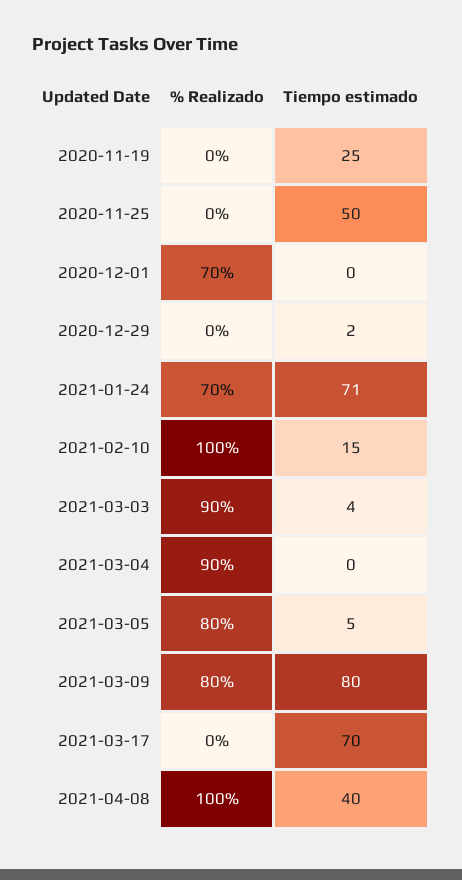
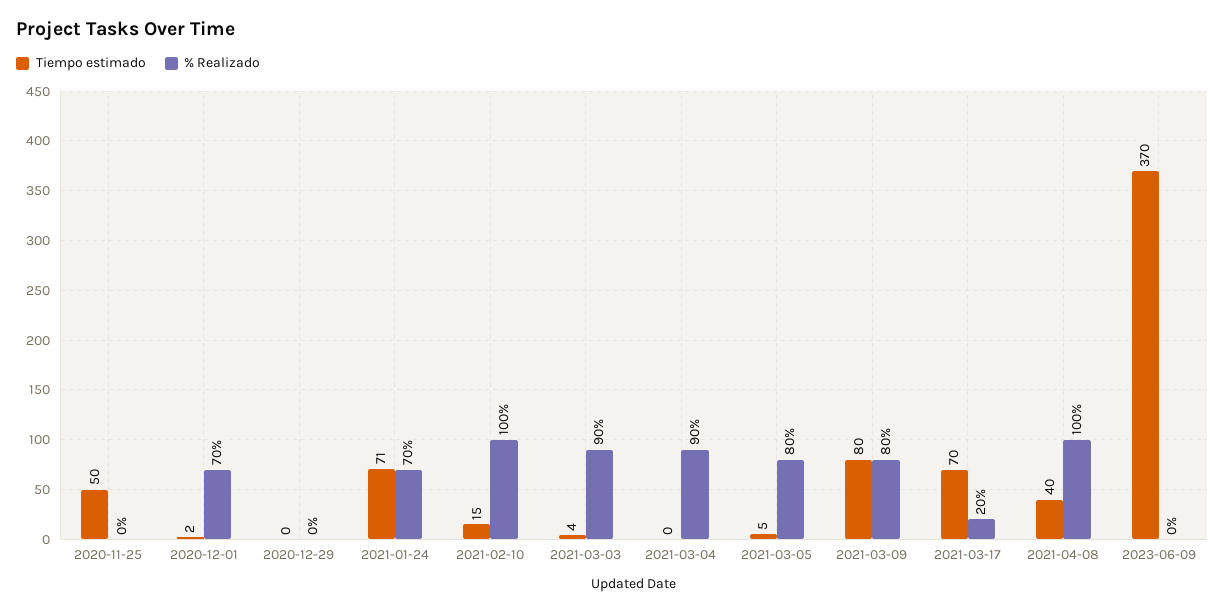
% Realizado, 2020-11-19: 0 -> none
Tiempo estimado, 2020-11-19: 25 -> none
Tiempo estimado, 2020-12-01: 0 -> 2
Tiempo estimado, 2020-12-29: 2 -> 0
% Realizado, 2021-03-17: 0 -> 20
Tiempo estimado, 2023-06-09: none -> 370
% Realizado, 2023-06-09: none -> 0

